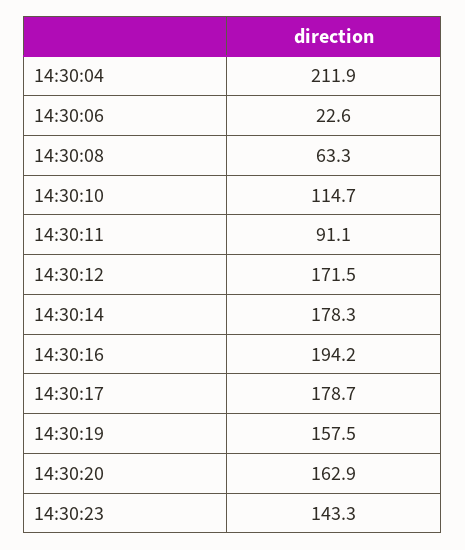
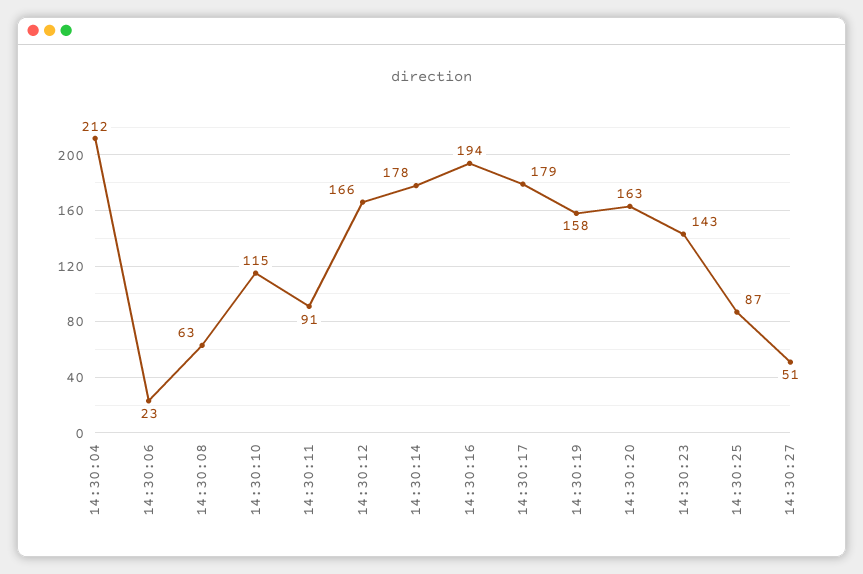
14:30:12: 171.5 -> 166
14:30:25: none -> 87
14:30:27: none -> 51

